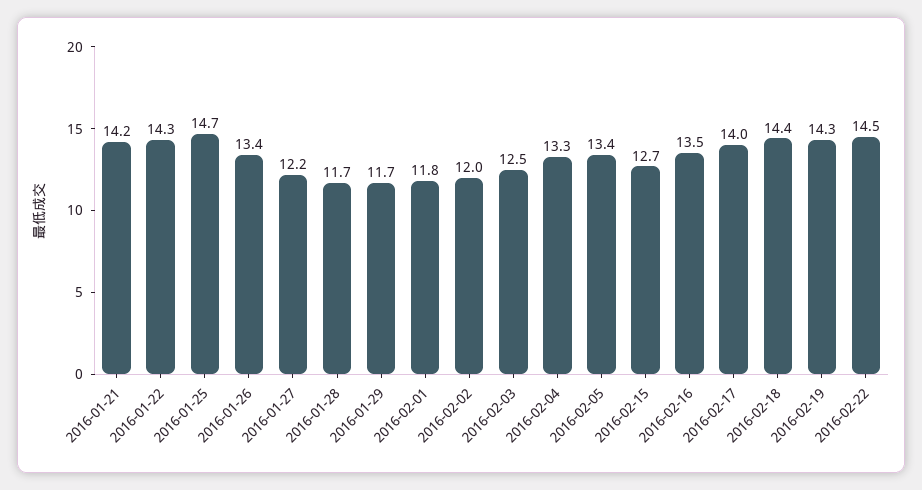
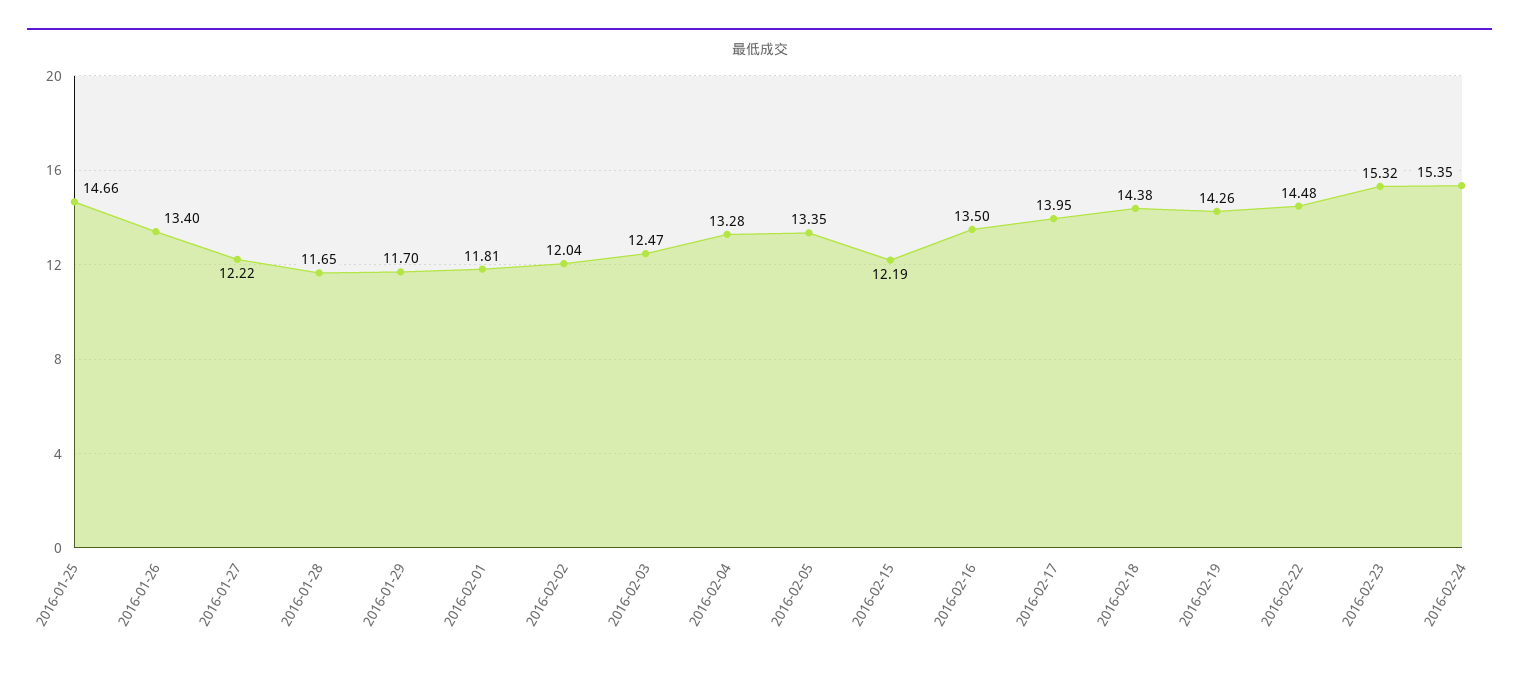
2016-01-21: 14.2 -> none
2016-01-22: 14.3 -> none
2016-02-15: 12.7 -> 12.19
2016-02-23: none -> 15.32
2016-02-24: none -> 15.35

